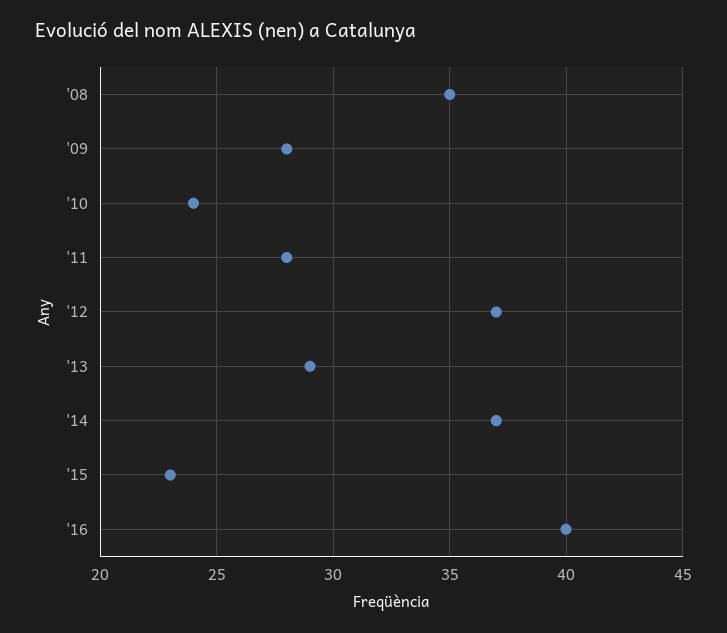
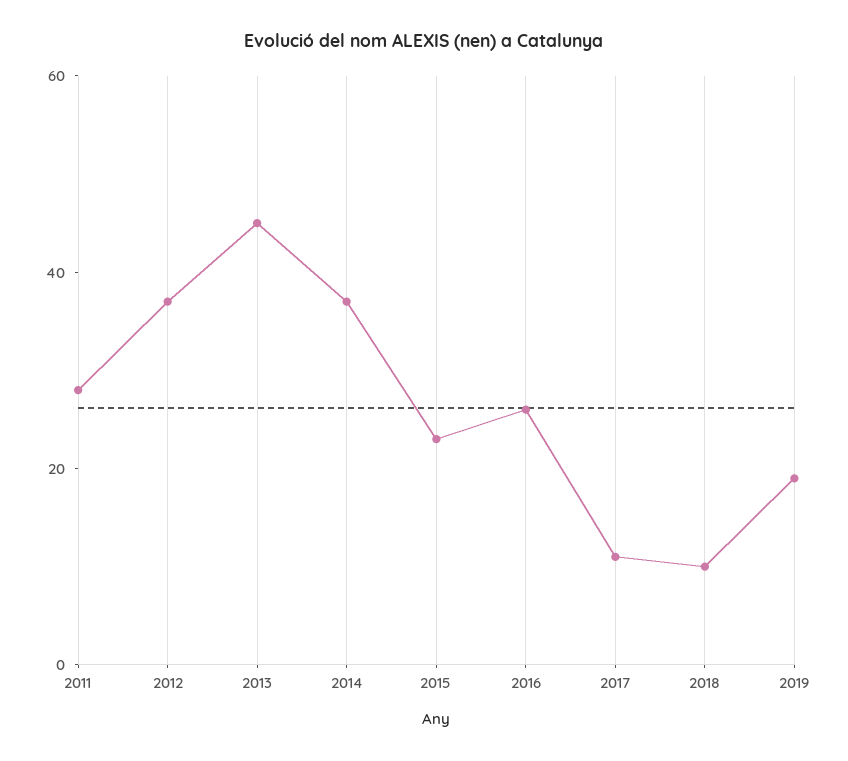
'08: 35 -> none
'09: 28 -> none
'10: 24 -> none
'13: 29 -> 45
'16: 40 -> 25
2017: none -> 10
2018: none -> 10
2019: none -> 20

